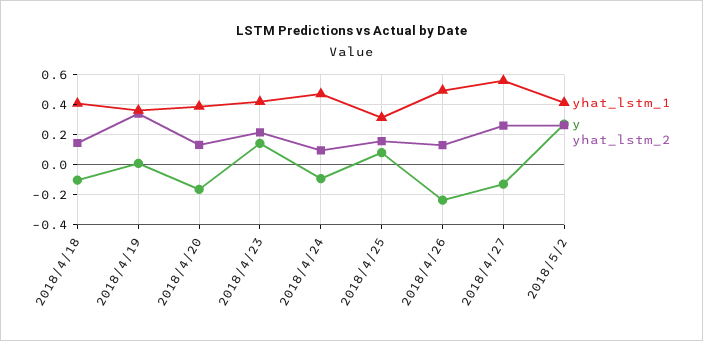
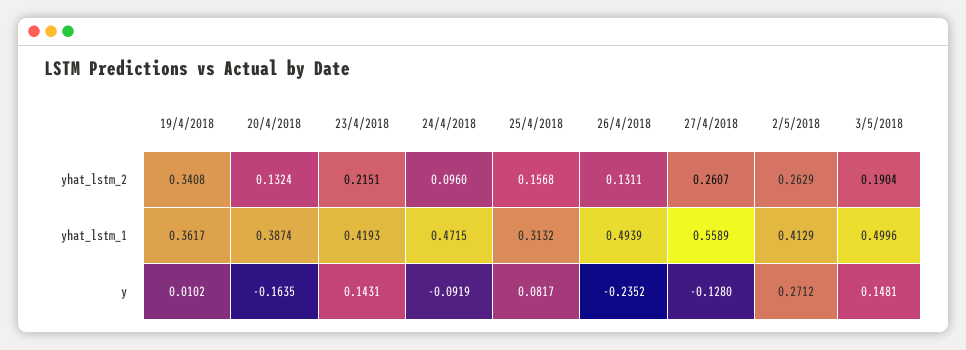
yhat_lstm_1, 2018/4/18: 0.4 -> none
y, 2018/4/18: -0.1 -> none
yhat_lstm_2, 2018/4/18: 0.15 -> none
yhat_lstm_2, 3/5/2018: none -> 0.1904
yhat_lstm_1, 3/5/2018: none -> 0.4996
y, 3/5/2018: none -> 0.1481

